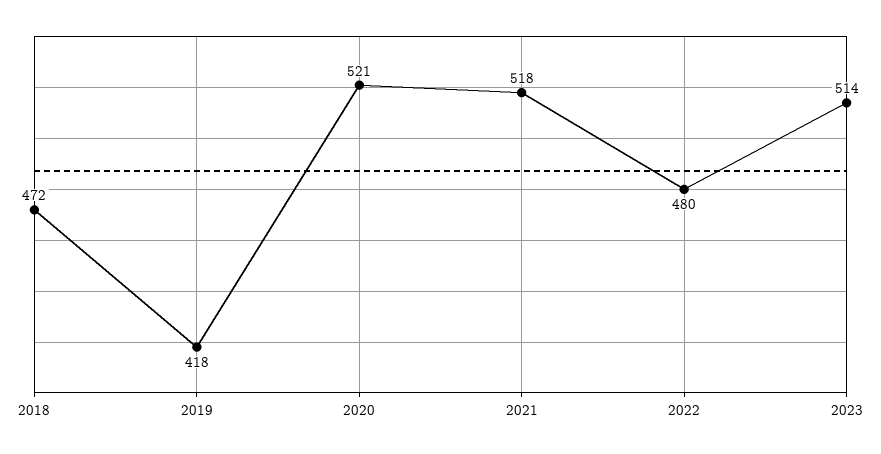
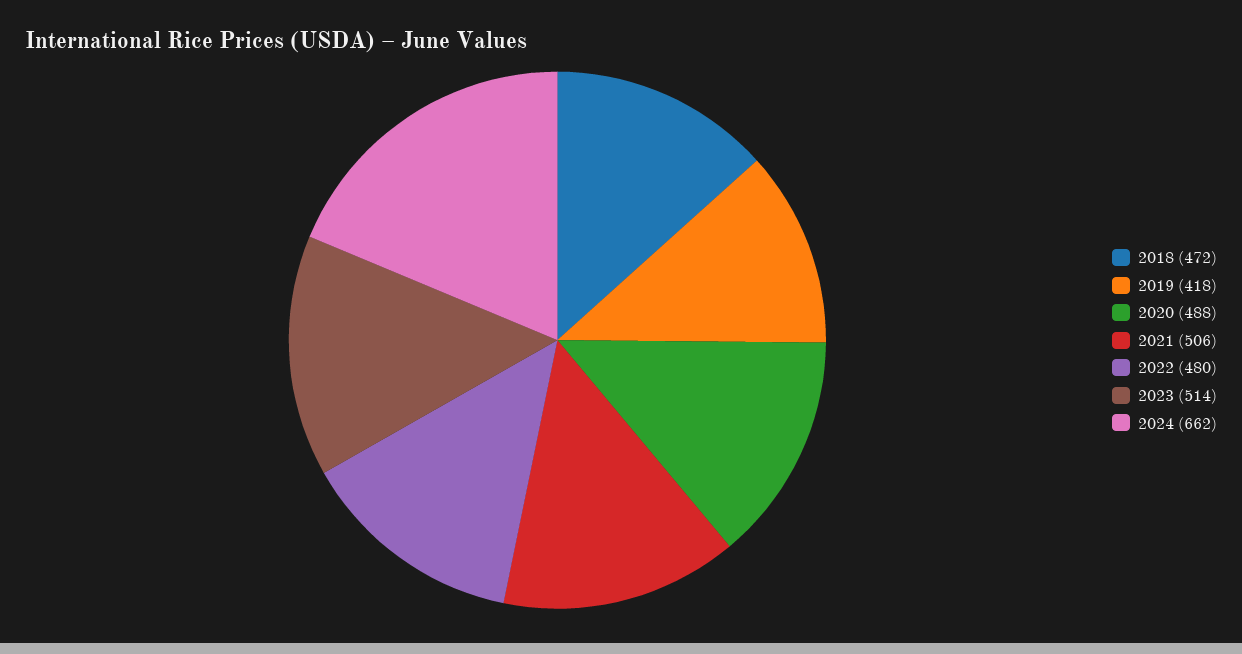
2020: 521 -> 488
2021: 518 -> 506
2024: none -> 662

